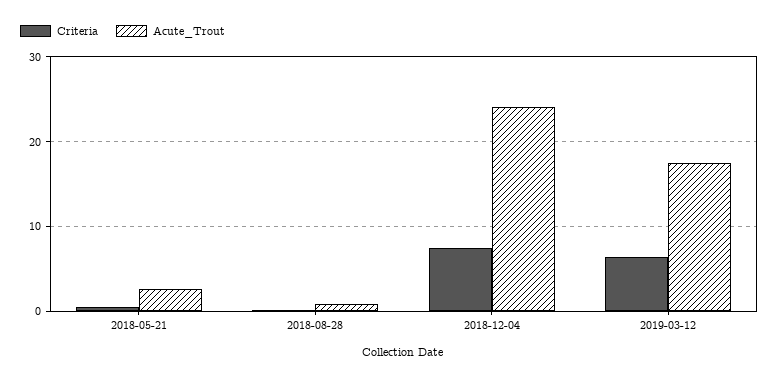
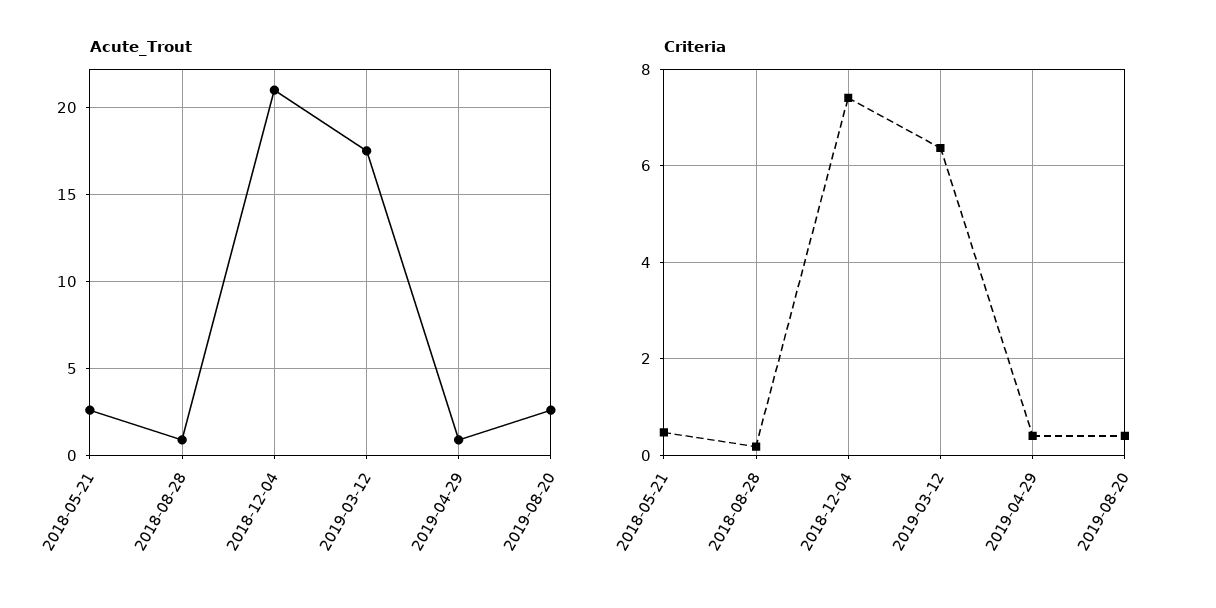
Acute_Trout, 2018-12-04: 24 -> 21
Acute_Trout, 2019-04-29: none -> 1
Acute_Trout, 2019-08-20: none -> 2.5
Criteria, 2019-04-29: none -> 0.4
Criteria, 2019-08-20: none -> 0.4

